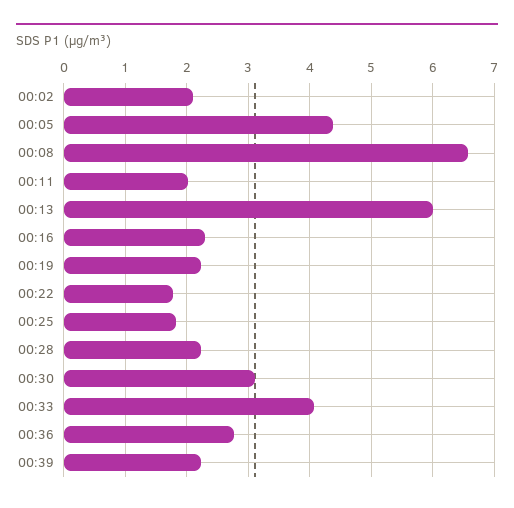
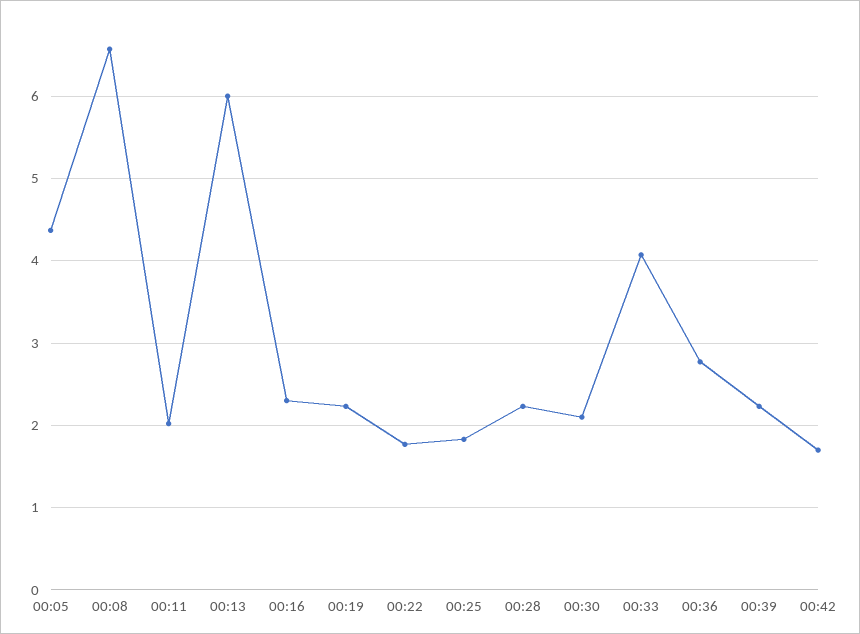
00:02: 2.1 -> none
00:30: 3.1 -> 2.1
00:42: none -> 1.7

